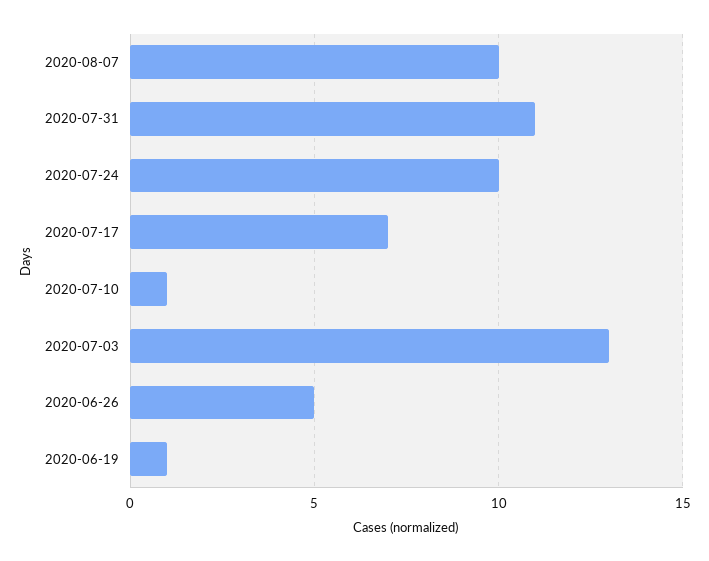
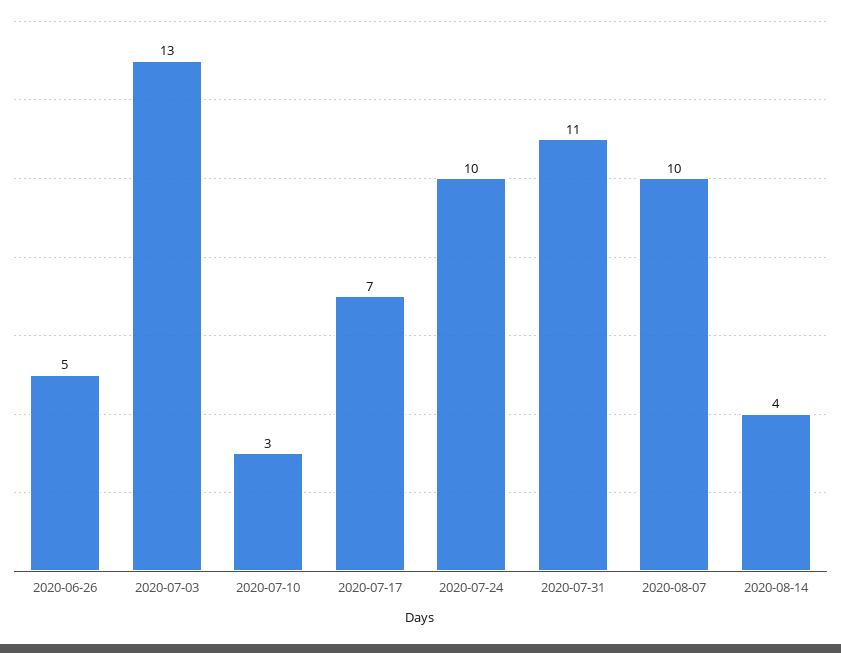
2020-07-10: 1 -> 3
2020-06-19: 1 -> none
2020-08-14: none -> 4

